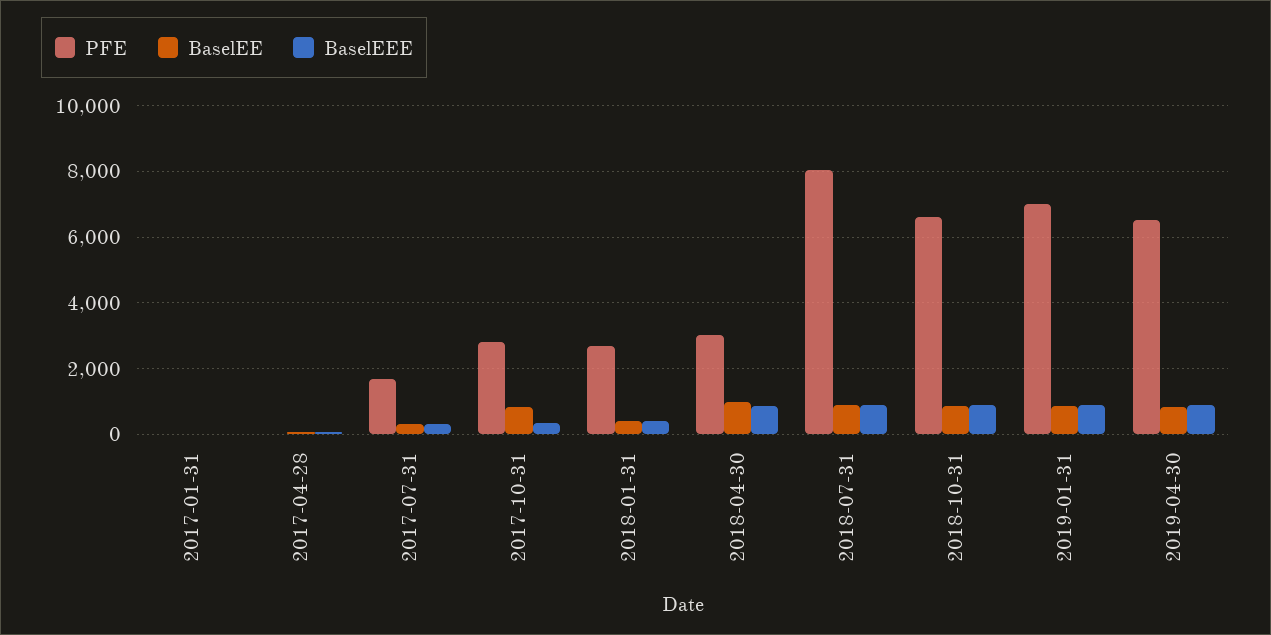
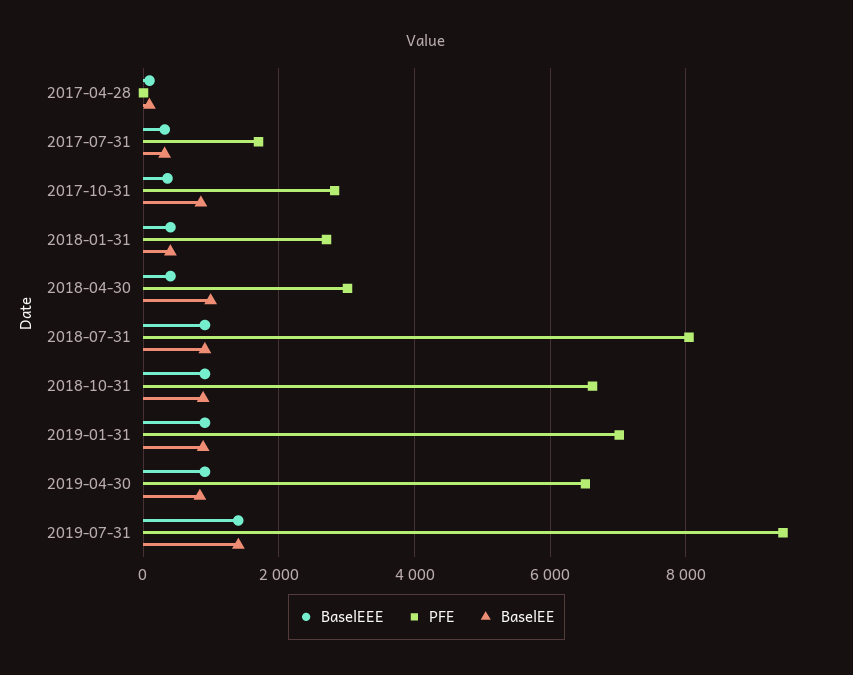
PFE, 2017-01-31: 0 -> none
BaselEE, 2017-01-31: 0 -> none
BaselEEE, 2017-01-31: 0 -> none
BaselEEE, 2018-04-30: 800 -> 400
BaselEEE, 2019-07-31: none -> 1400
PFE, 2019-07-31: none -> 9400
BaselEE, 2019-07-31: none -> 1400

